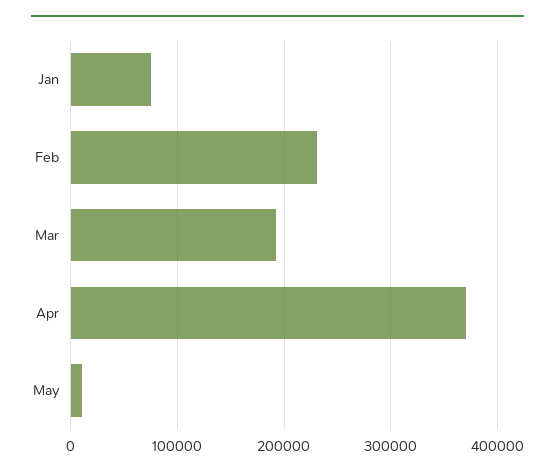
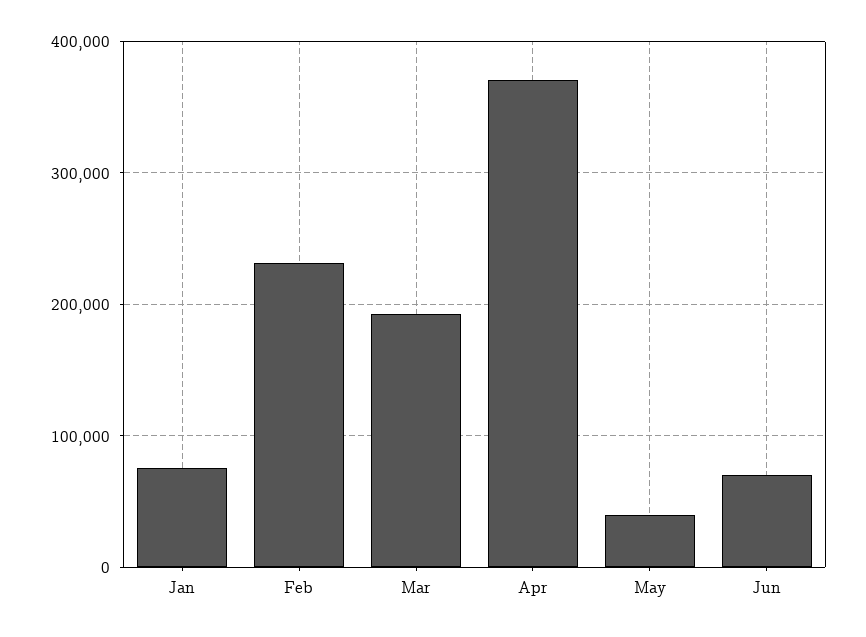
May: 10000 -> 40000
Jun: none -> 70000

